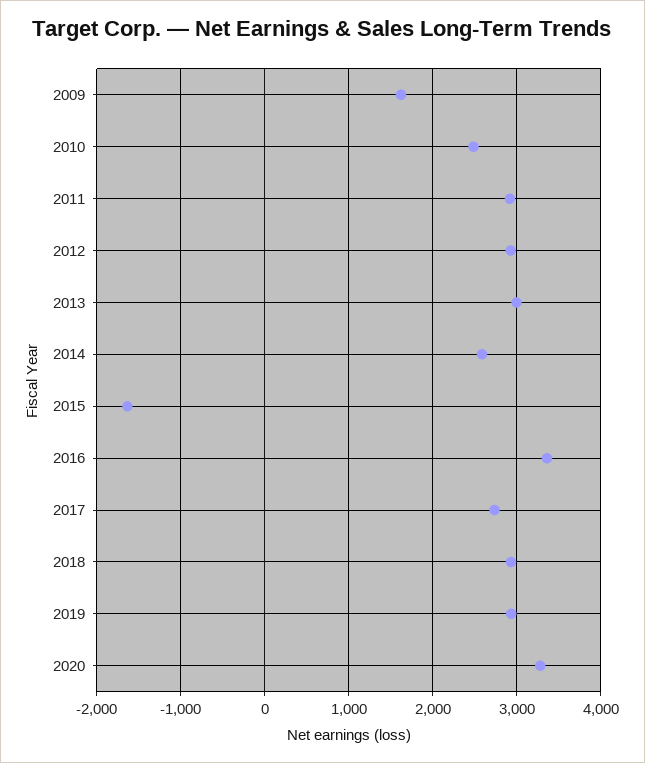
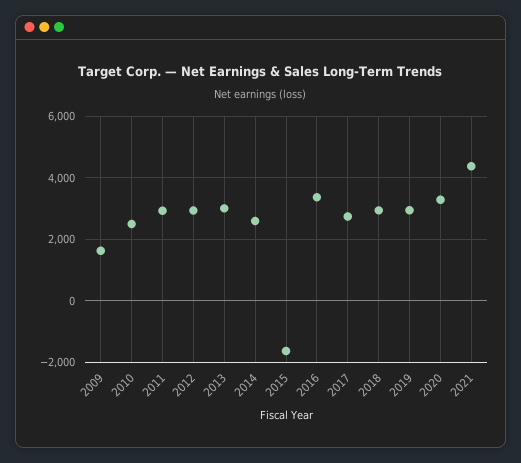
2021: none -> 4400

